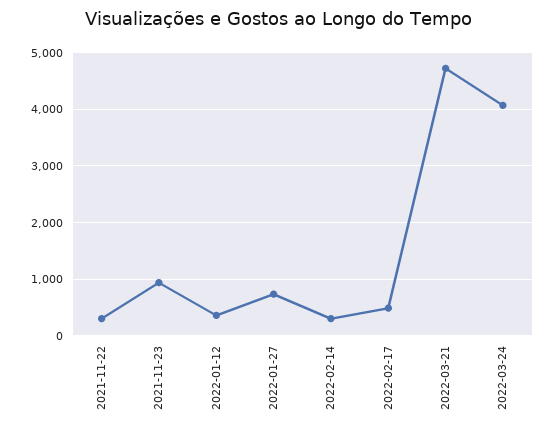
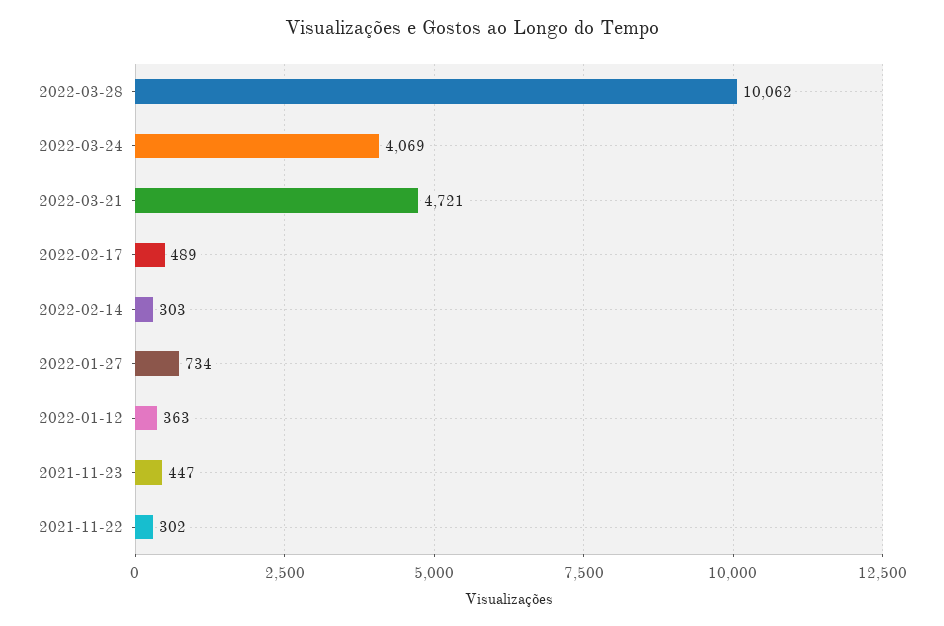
2021-11-23: 1000 -> 447
2022-03-28: none -> 10062

